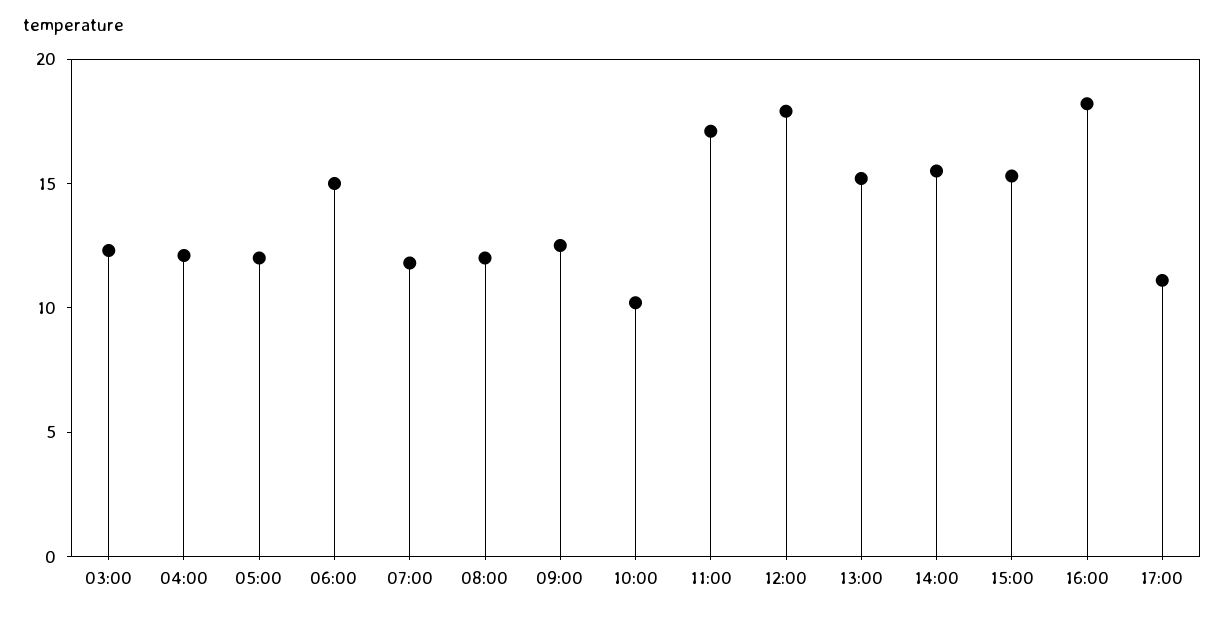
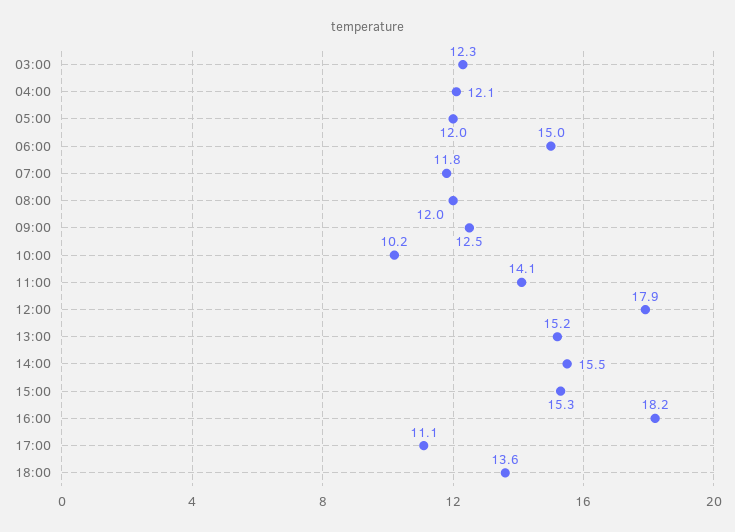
11:00: 17 -> 14.1
18:00: none -> 13.6

